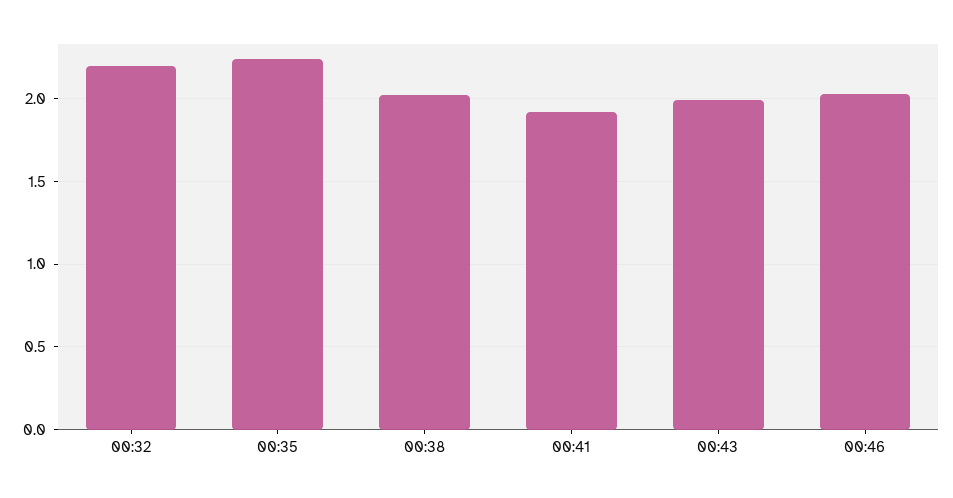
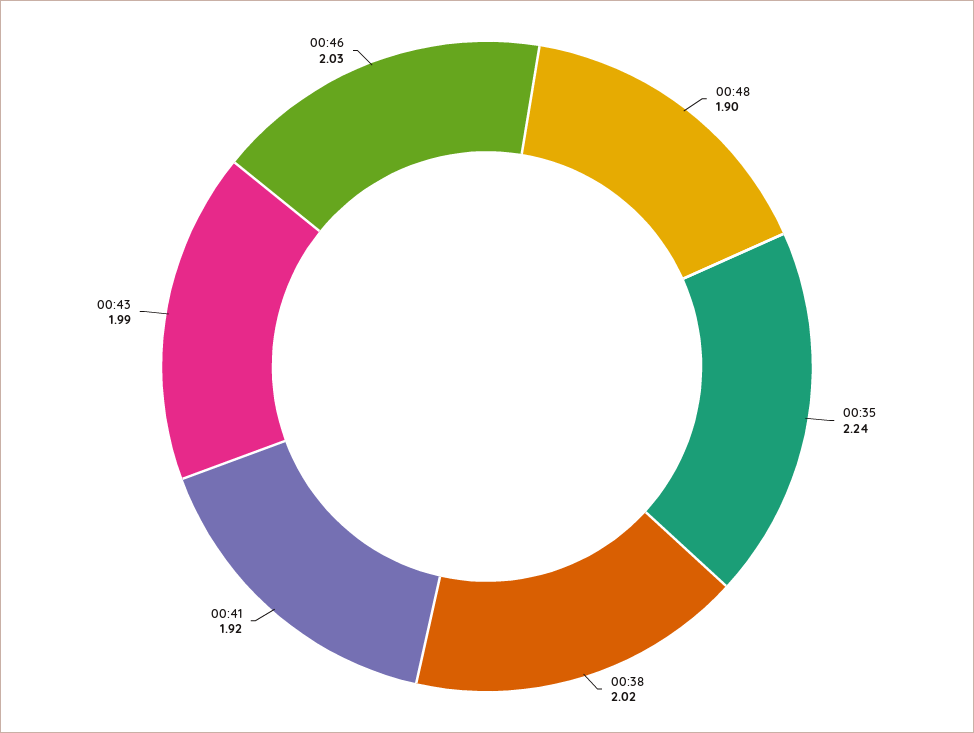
00:32: 2.2 -> none
00:48: none -> 1.9

